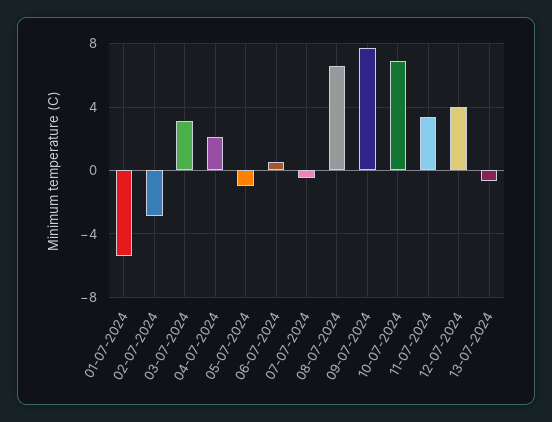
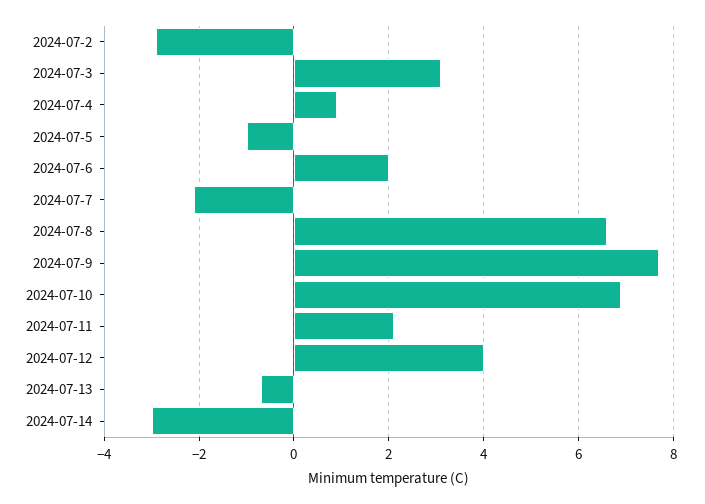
01-07-2024: -5.5 -> none
04-07-2024: 2 -> 1
06-07-2024: 0.5 -> 2
07-07-2024: -0.5 -> -2
11-07-2024: 3.5 -> 2
2024-07-14: none -> -3

